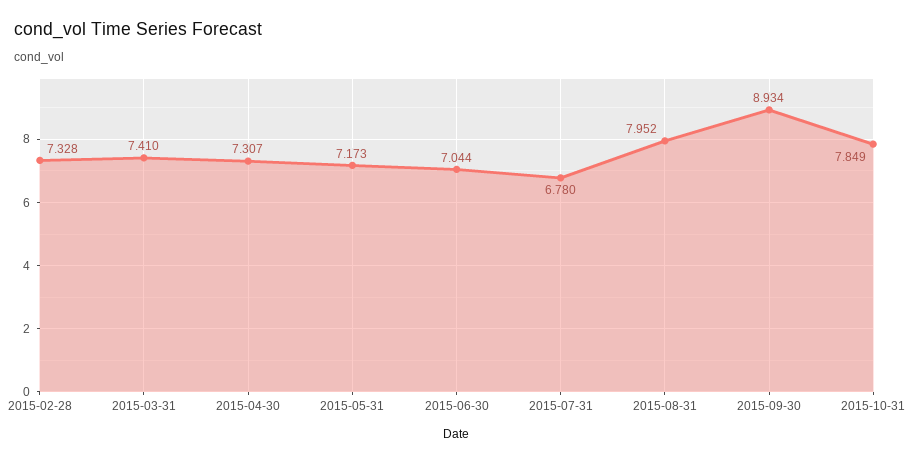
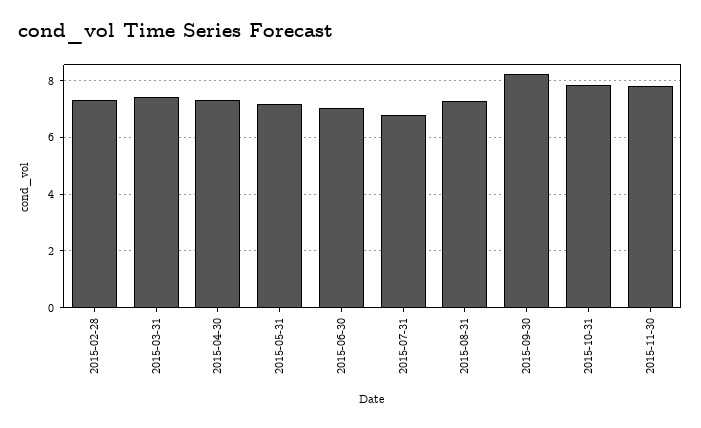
2015-08-31: 7.952 -> 7.25
2015-09-30: 8.934 -> 8.25
2015-11-30: none -> 7.75

